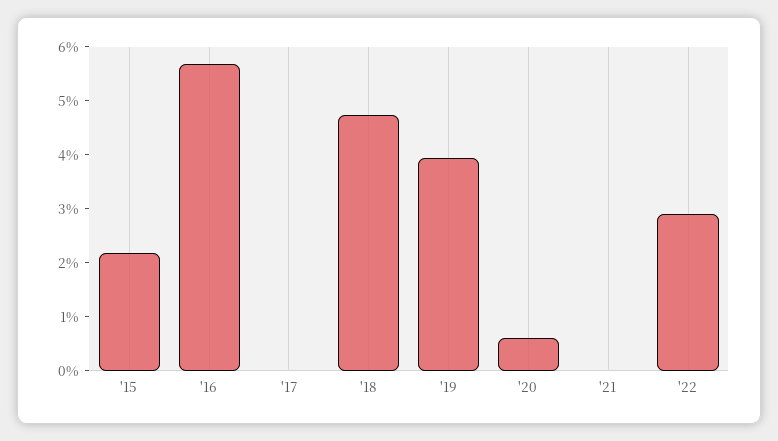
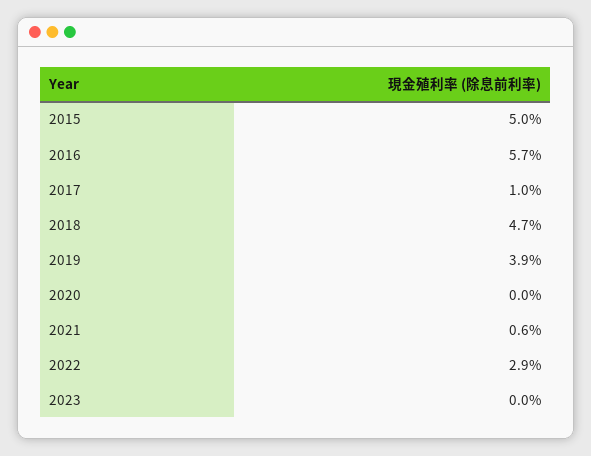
'15: 2.2 -> 5
'17: 0 -> 1
'20: 0.6 -> 0
'21: 0 -> 0.6
2023: none -> 0

